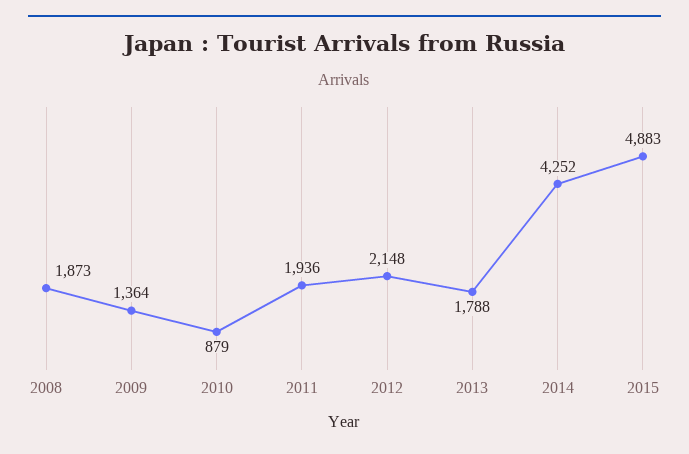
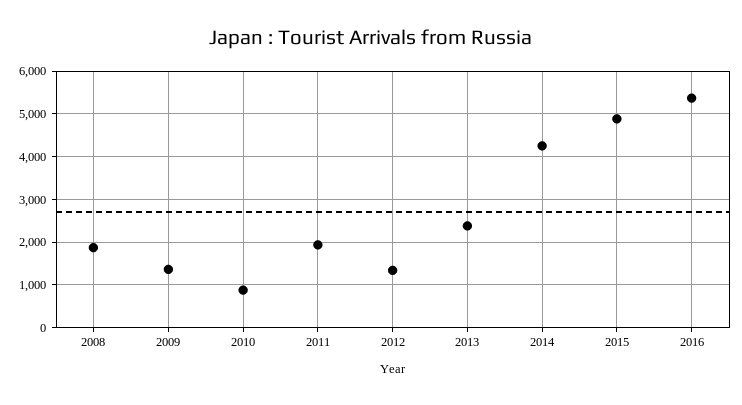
2012: 2148 -> 1400
2013: 1788 -> 2400
2016: none -> 5400

